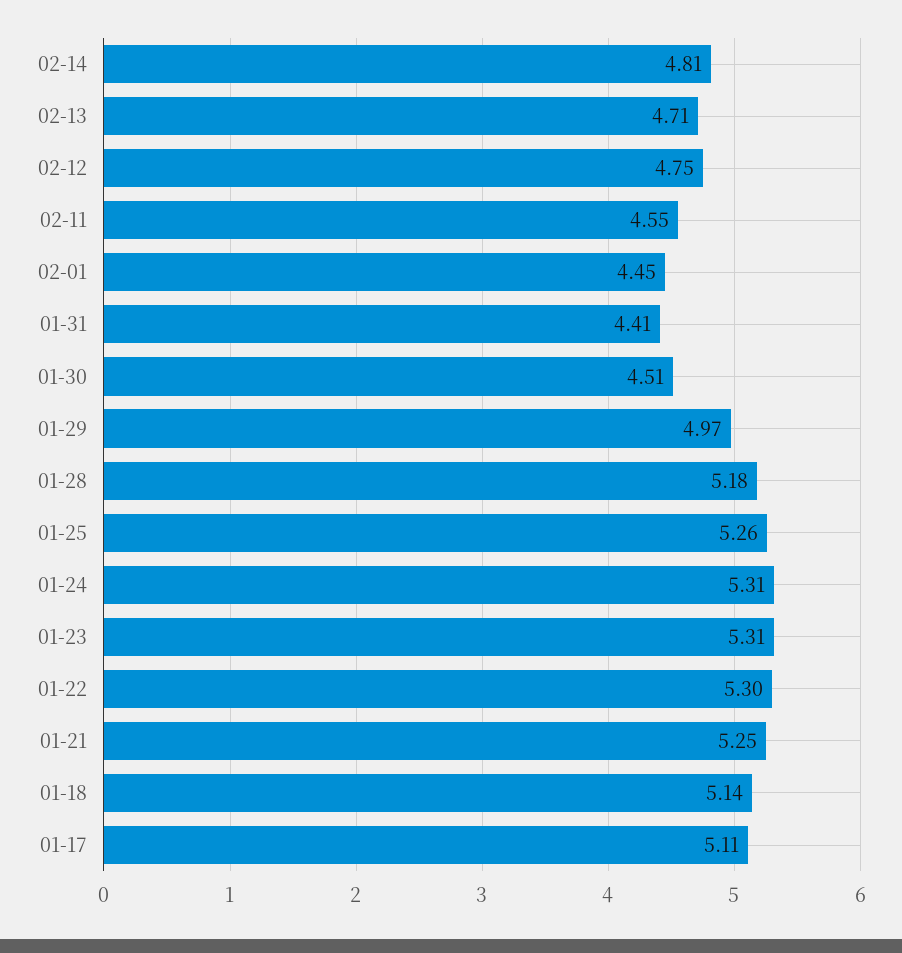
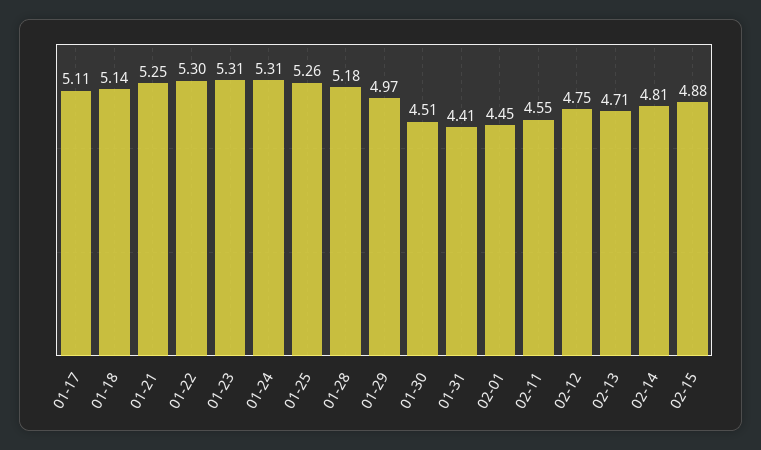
02-15: none -> 4.88

